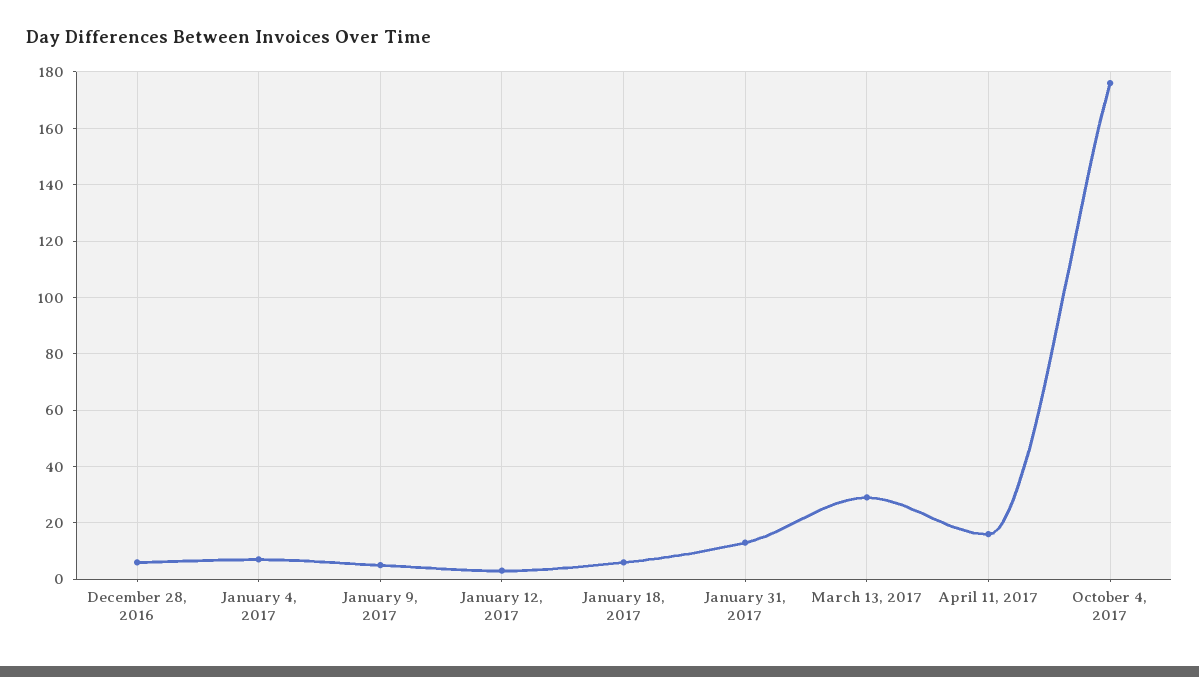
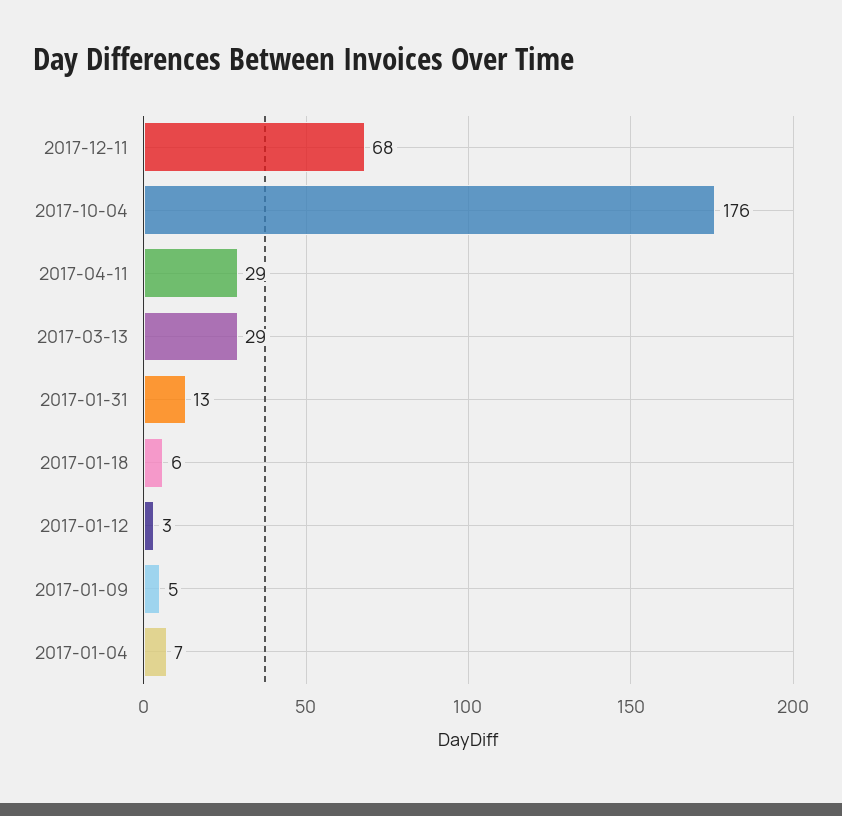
December 28, 2016: 5 -> none
April 11, 2017: 15 -> 29
2017-12-11: none -> 68

